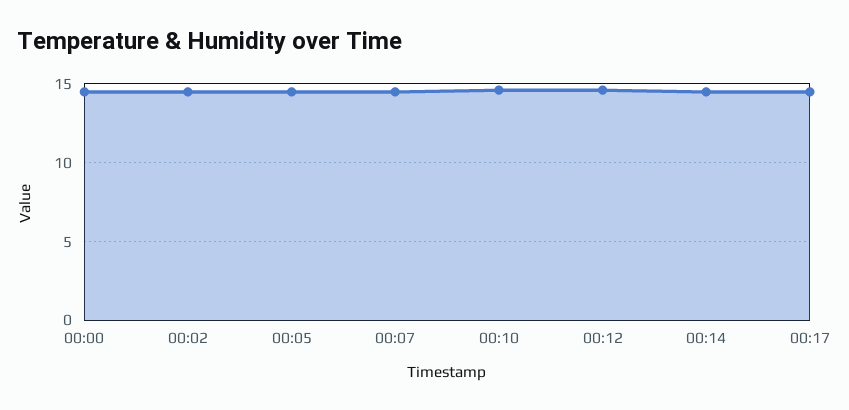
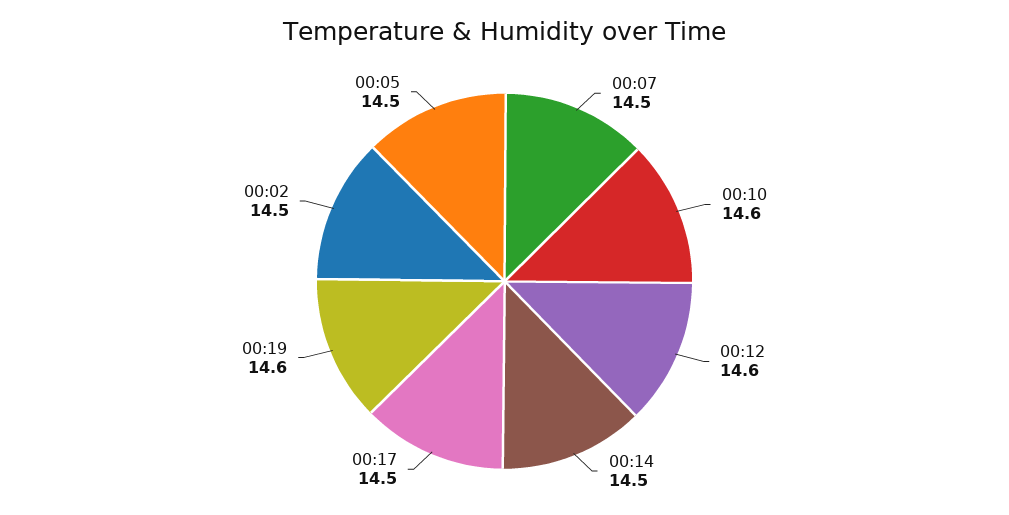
00:00: 14.5 -> none
00:19: none -> 14.6

